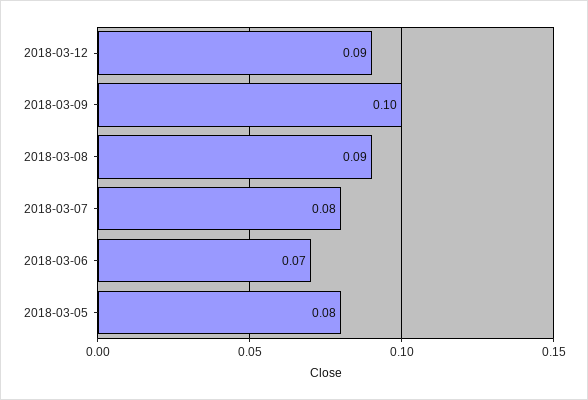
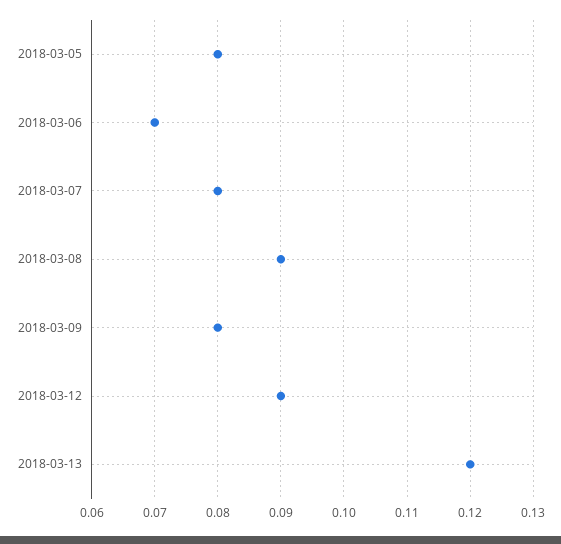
2018-03-09: 0.1 -> 0.08
2018-03-13: none -> 0.12

